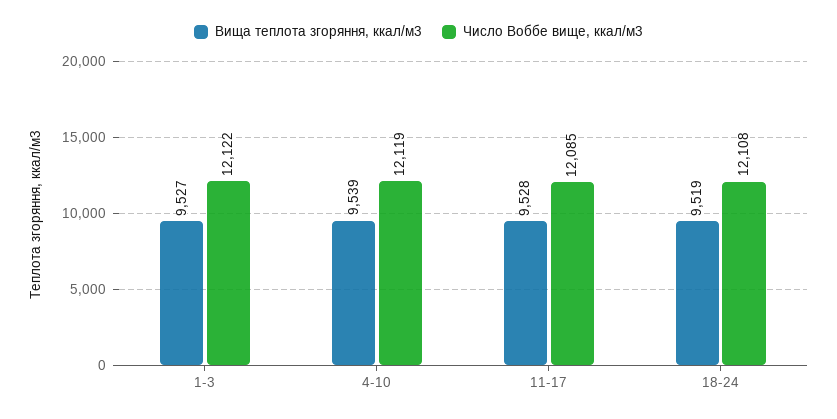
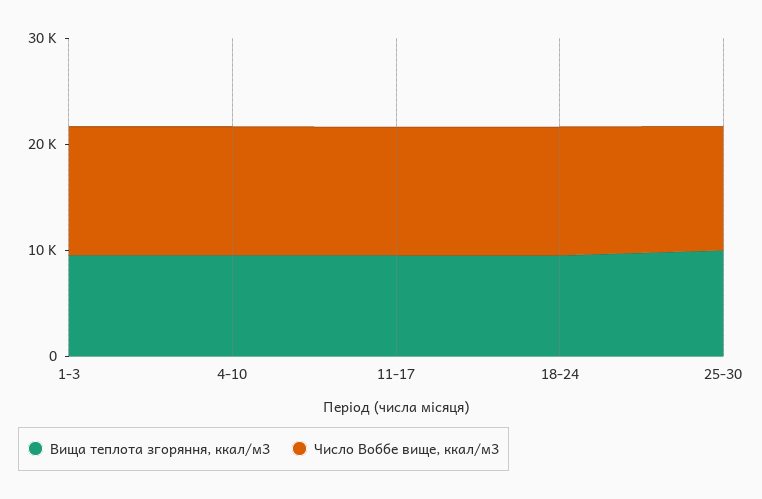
Вища теплота згоряння, ккал/м3, 25-30: none -> 10000
Число Воббе вище, ккал/м3, 25-30: none -> 12000

